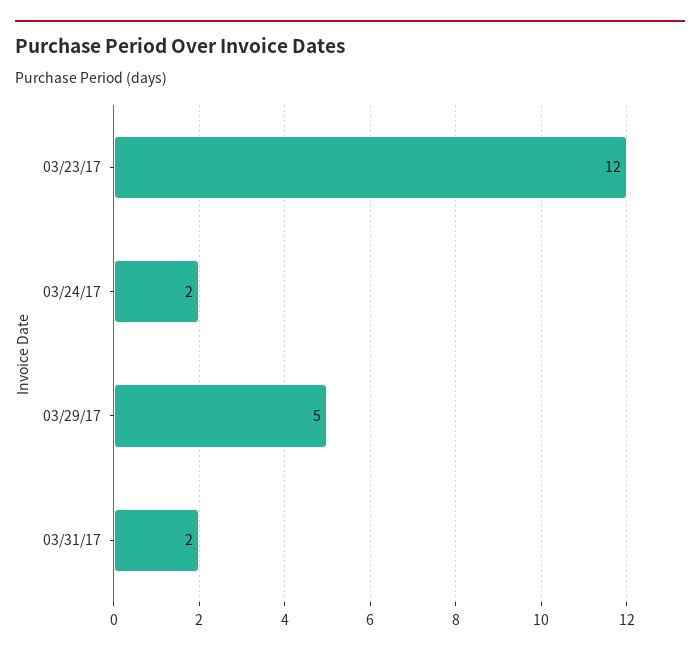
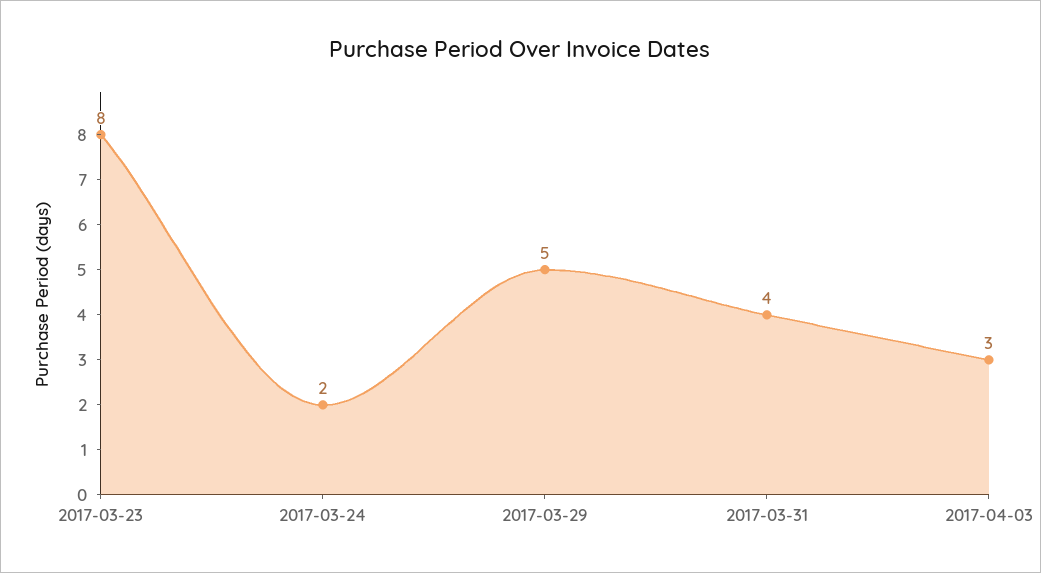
03/23/17: 12 -> 8
03/31/17: 2 -> 4
2017-04-03: none -> 3

